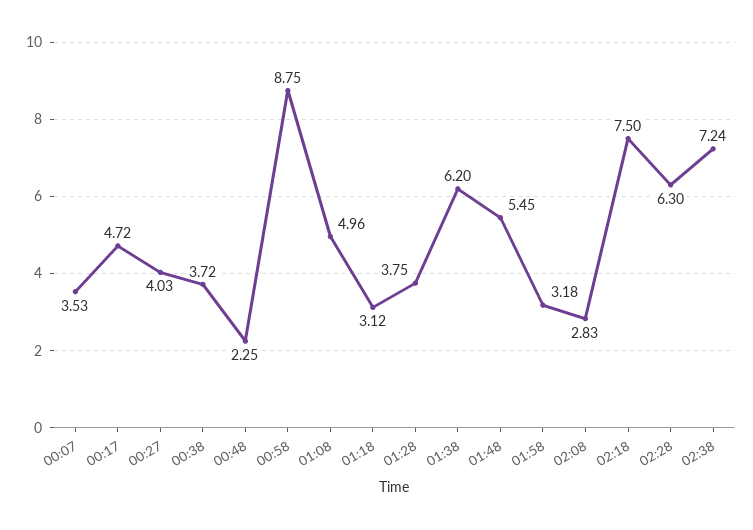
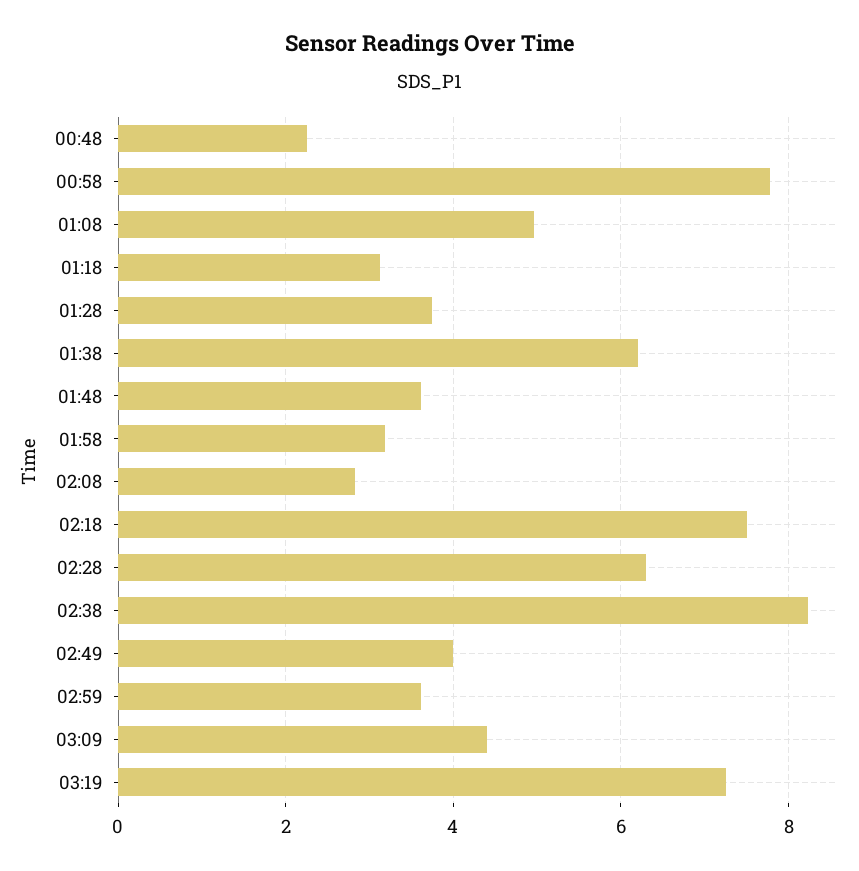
00:07: 3.53 -> none
00:17: 4.72 -> none
00:27: 4.03 -> none
00:38: 3.72 -> none
00:58: 8.75 -> 7.8
01:48: 5.45 -> 3.6
02:38: 7.24 -> 8.2
02:49: none -> 4
02:59: none -> 3.6
03:09: none -> 4.4
03:19: none -> 7.2

